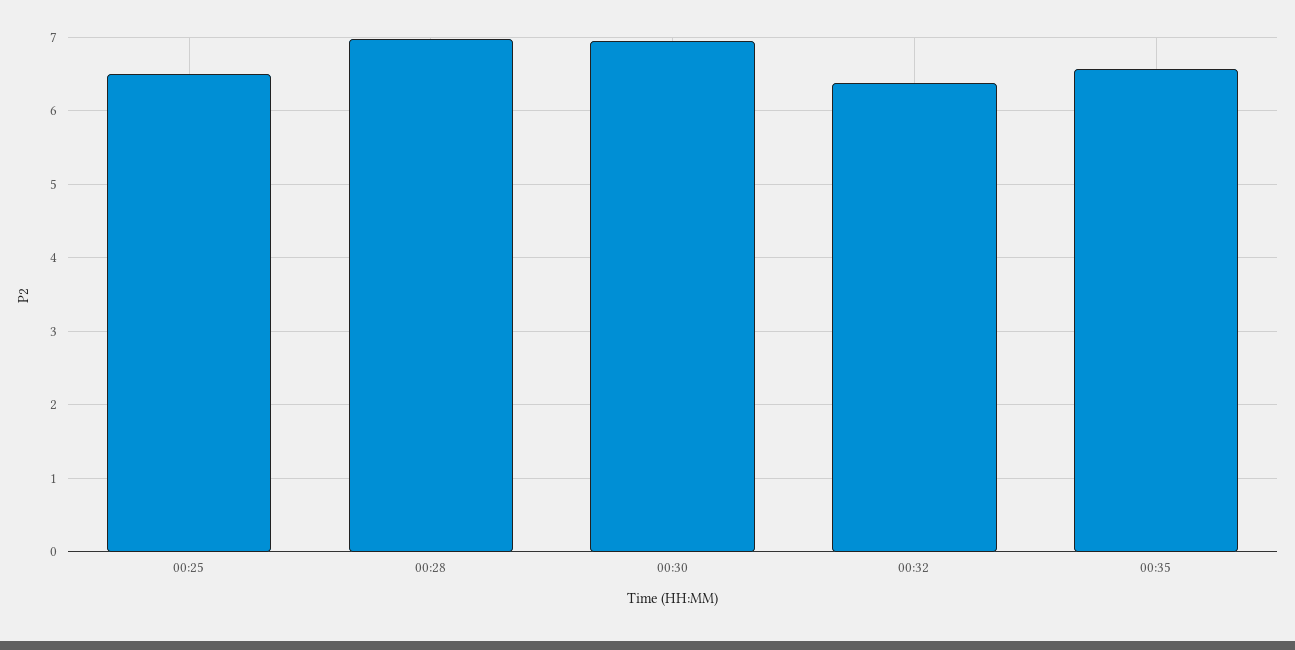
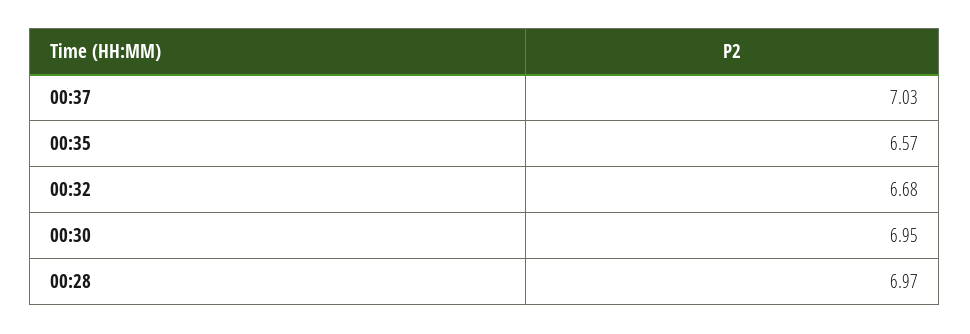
00:25: 6.5 -> none
00:32: 6.4 -> 6.68
00:37: none -> 7.03

